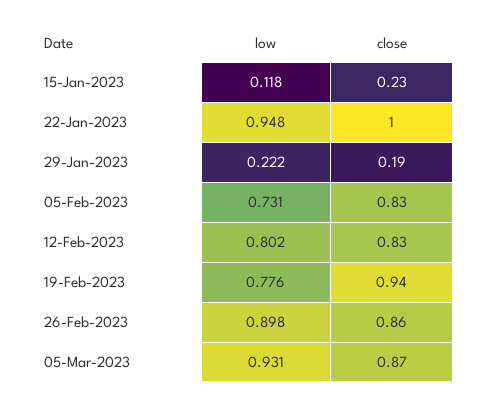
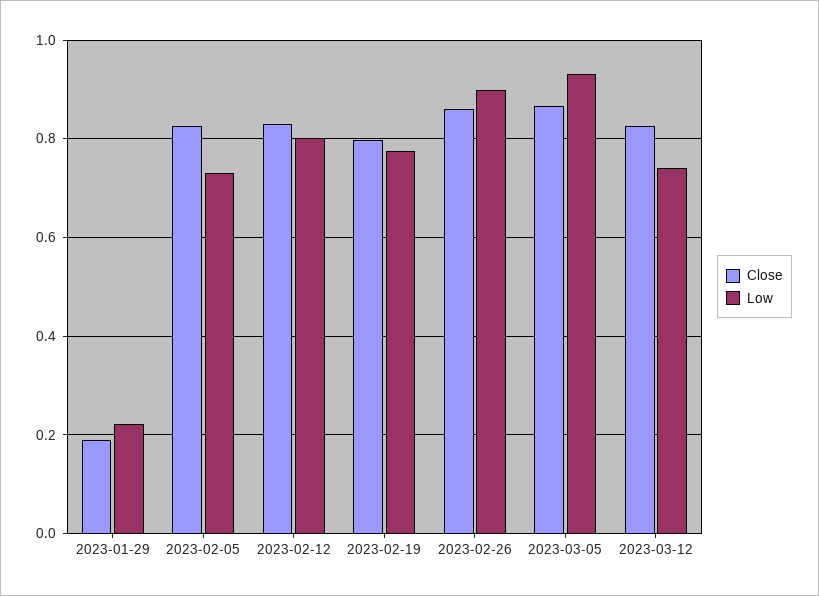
low, 15-Jan-2023: 0.118 -> none
close, 15-Jan-2023: 0.23 -> none
low, 22-Jan-2023: 0.948 -> none
close, 22-Jan-2023: 1 -> none
close, 19-Feb-2023: 0.94 -> 0.8
close, 2023-03-12: none -> 0.82
low, 2023-03-12: none -> 0.74

